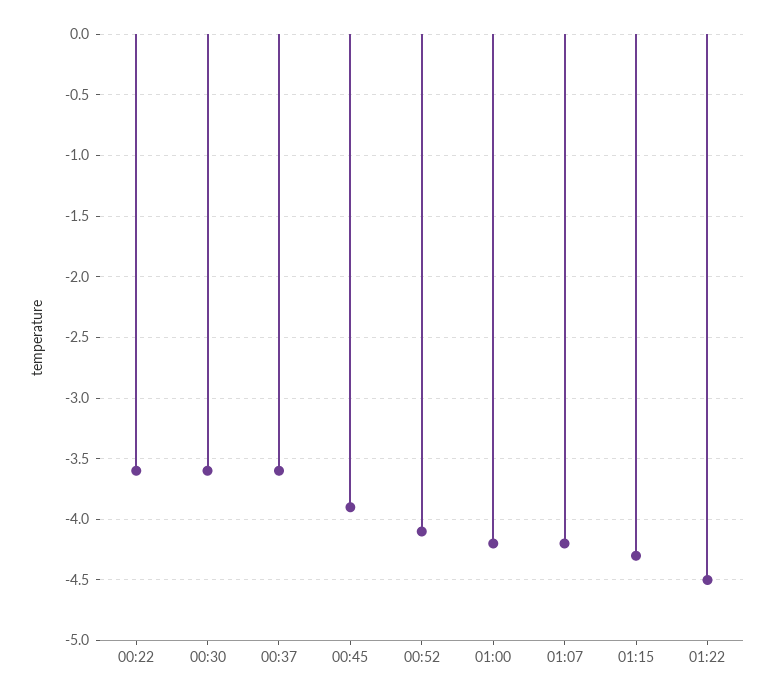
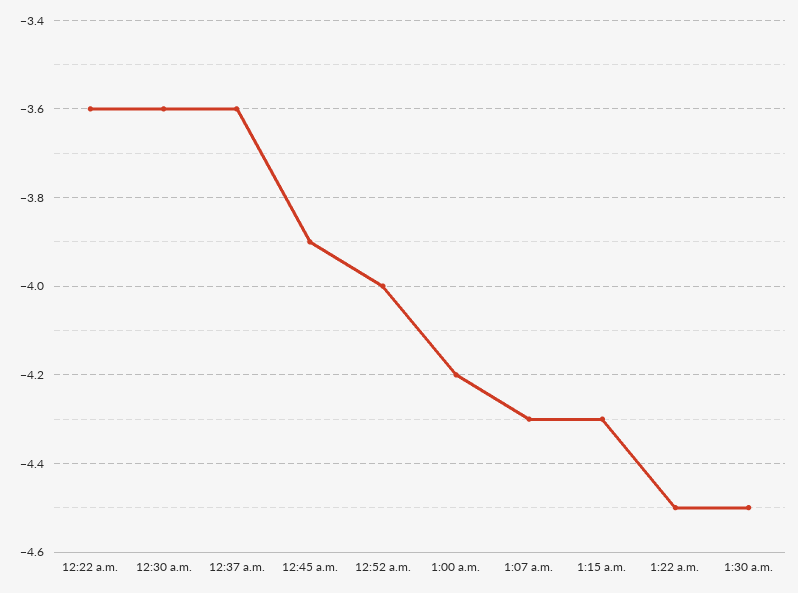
00:52: -4.1 -> -4
01:07: -4.2 -> -4.3
1:30 a.m.: none -> -4.5

